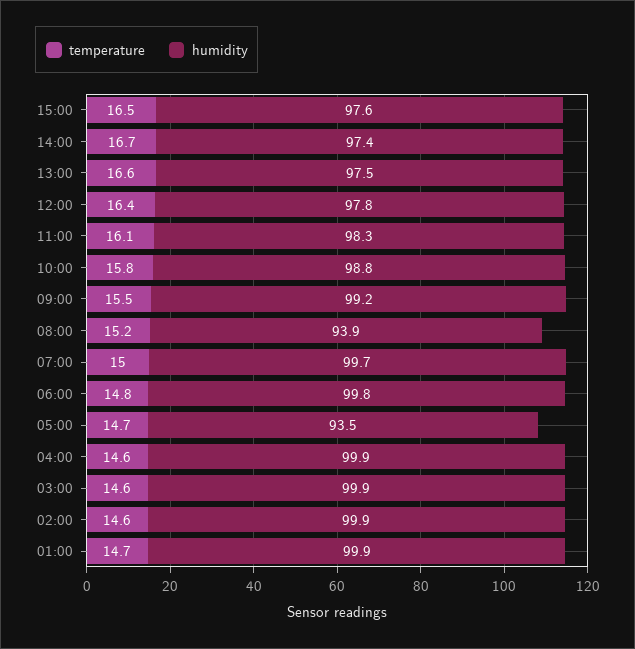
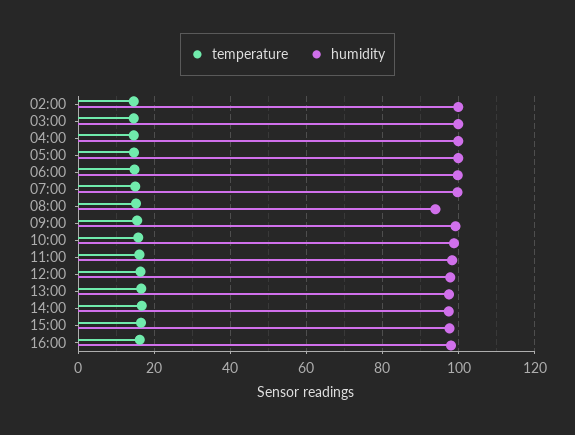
humidity, 05:00: 93.5 -> 100
temperature, 01:00: 14.7 -> none
humidity, 01:00: 99.9 -> none
temperature, 16:00: none -> 16
humidity, 16:00: none -> 98

